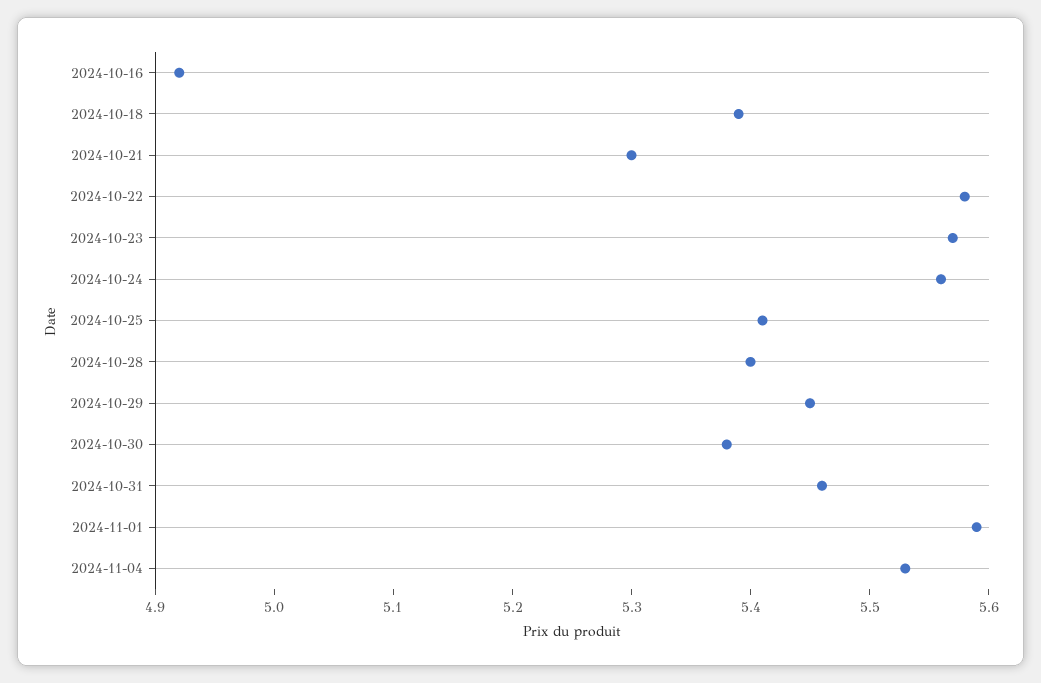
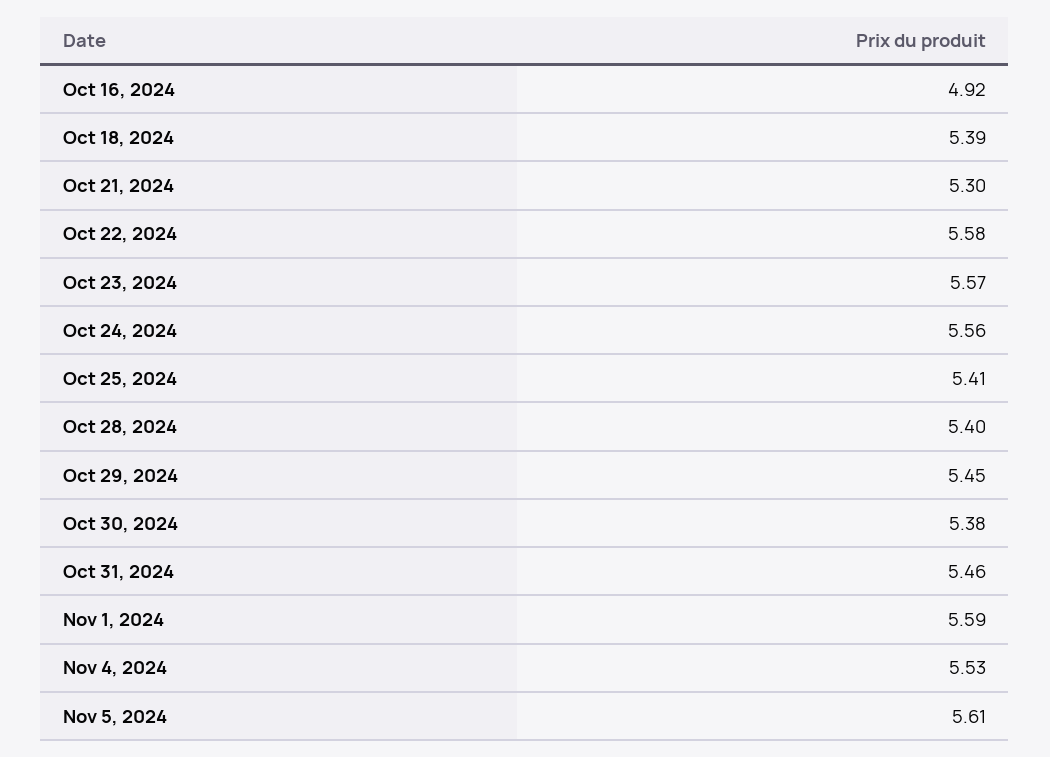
Nov 5, 2024: none -> 5.61

